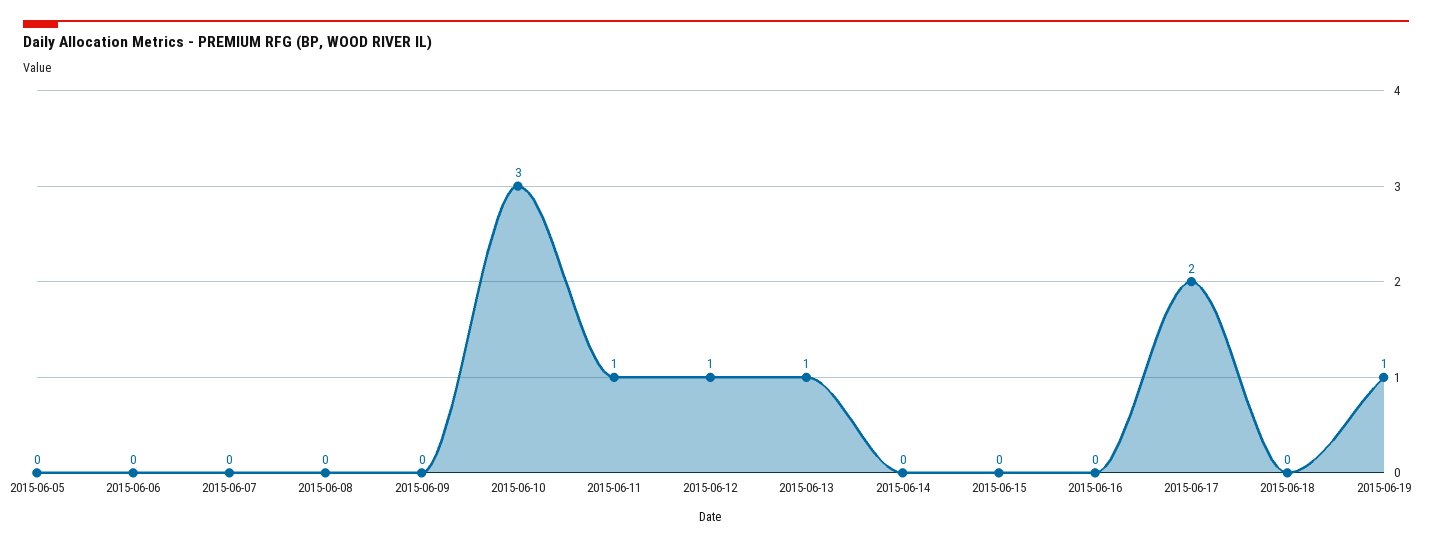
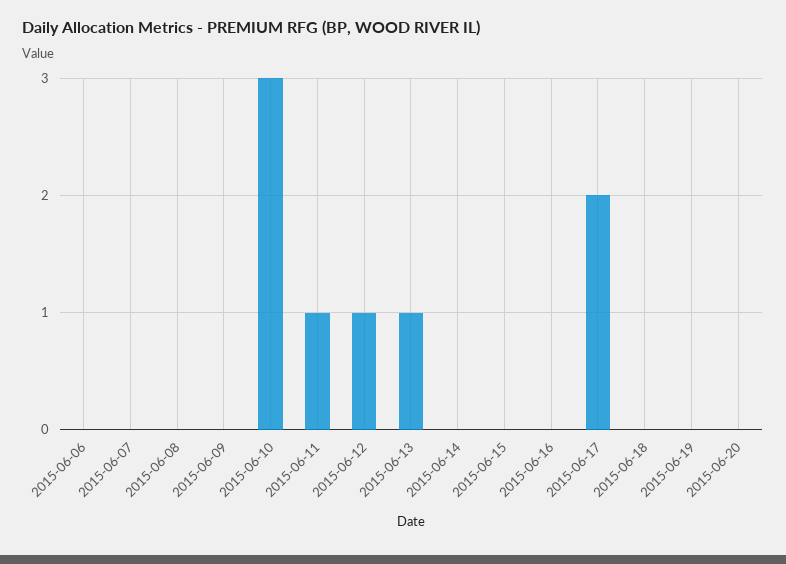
2015-06-05: 0 -> none
2015-06-19: 1 -> 0
2015-06-20: none -> 0

